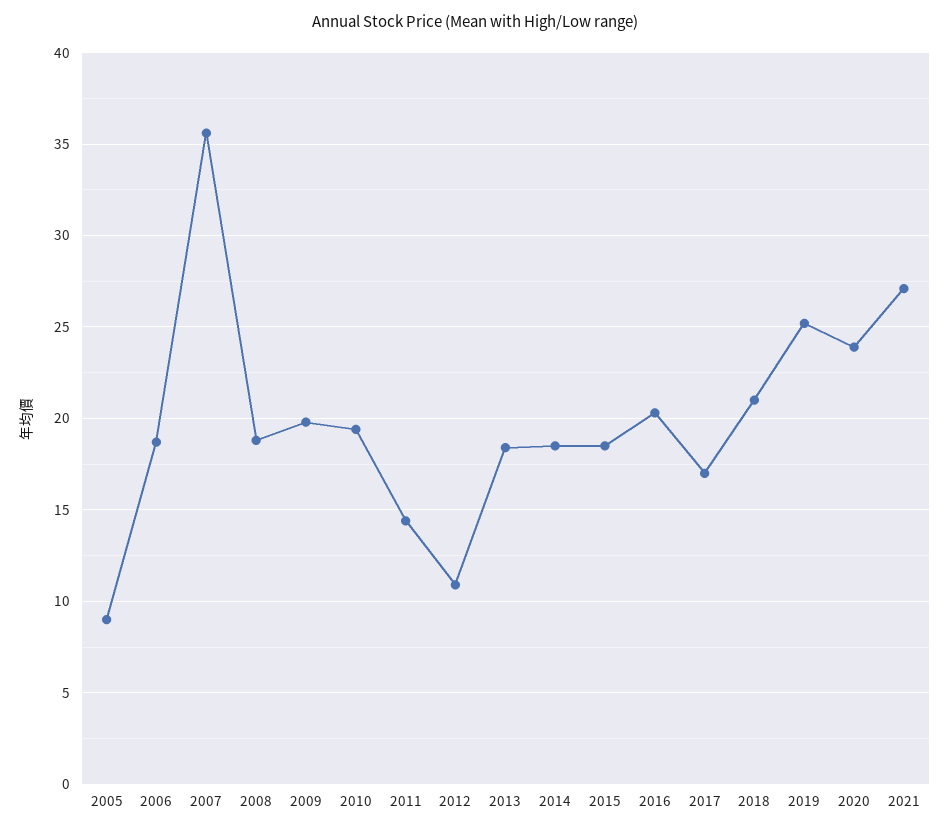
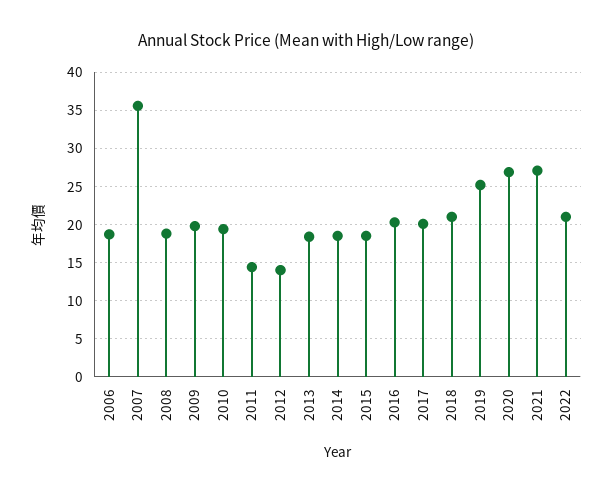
2005: 9 -> none
2012: 11 -> 14
2017: 17 -> 20
2020: 24 -> 27
2022: none -> 21

